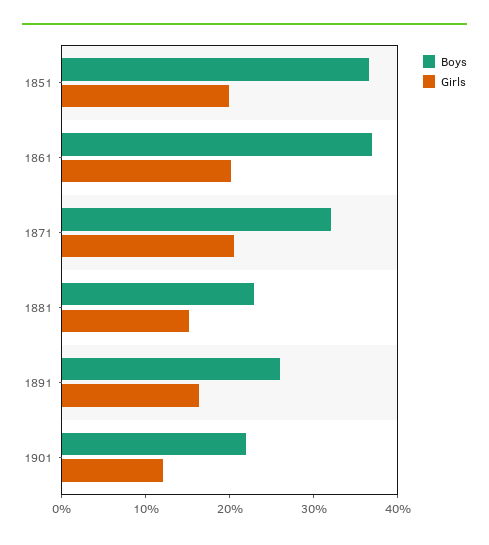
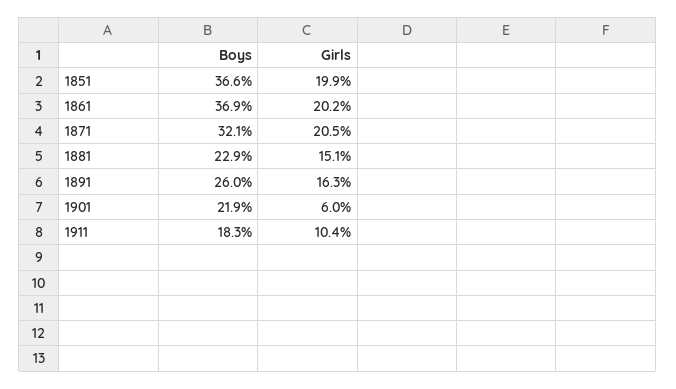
Girls, 1901: 12 -> 6
Boys, 1911: none -> 18.3
Girls, 1911: none -> 10.4

